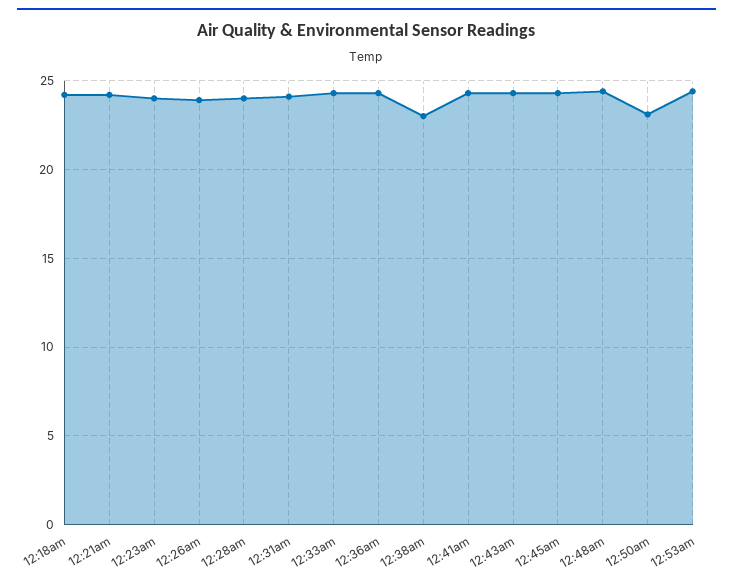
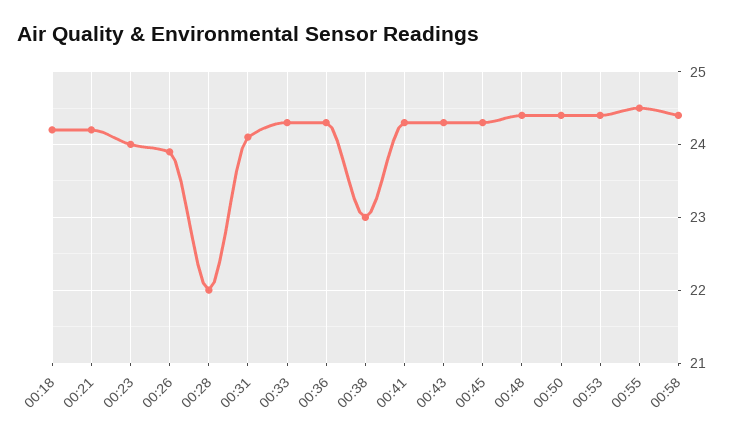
12:28am: 24 -> 22
12:50am: 23 -> 24.4
00:55: none -> 24.5
00:58: none -> 24.4

